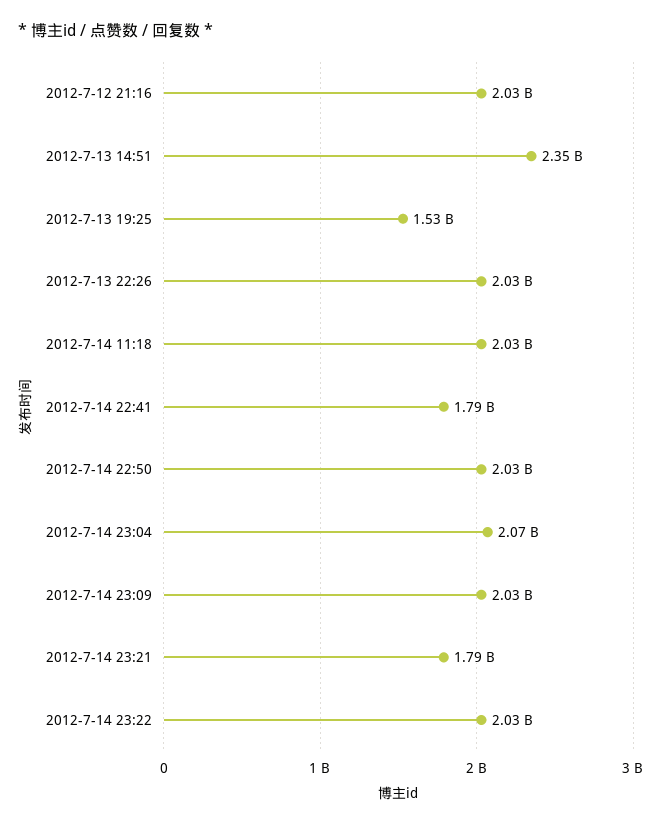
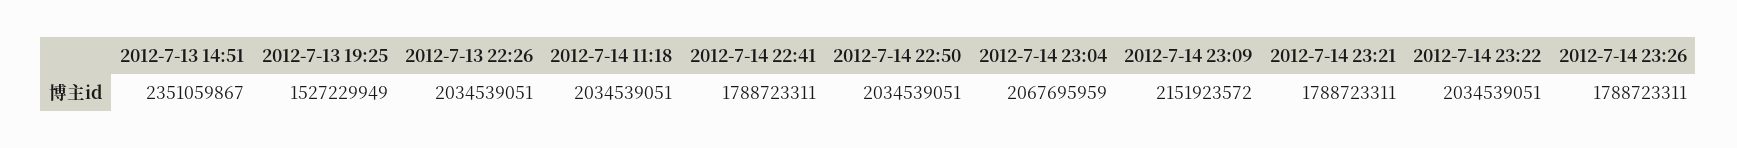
2012-7-12 21:16: 2030000000 -> none
2012-7-14 23:09: 2030000000 -> 2151923572
2012-7-14 23:26: none -> 1788723311

